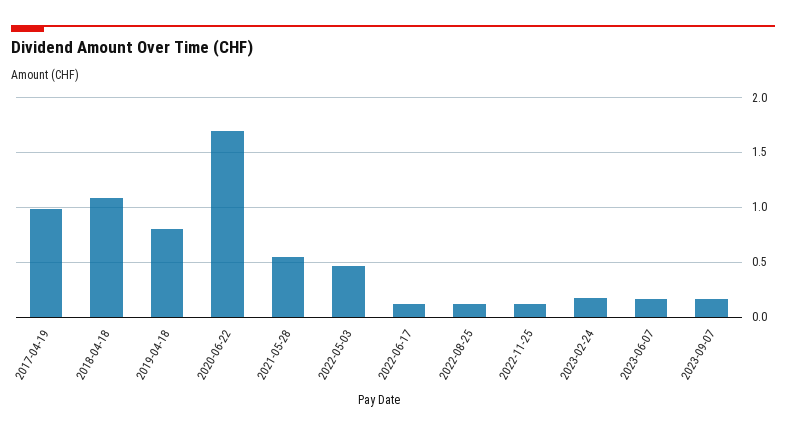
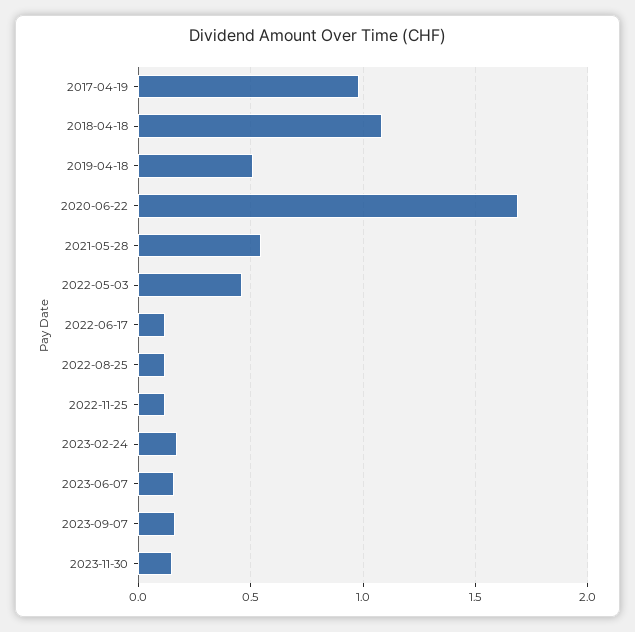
2019-04-18: 0.8 -> 0.5
2023-11-30: none -> 0.15

